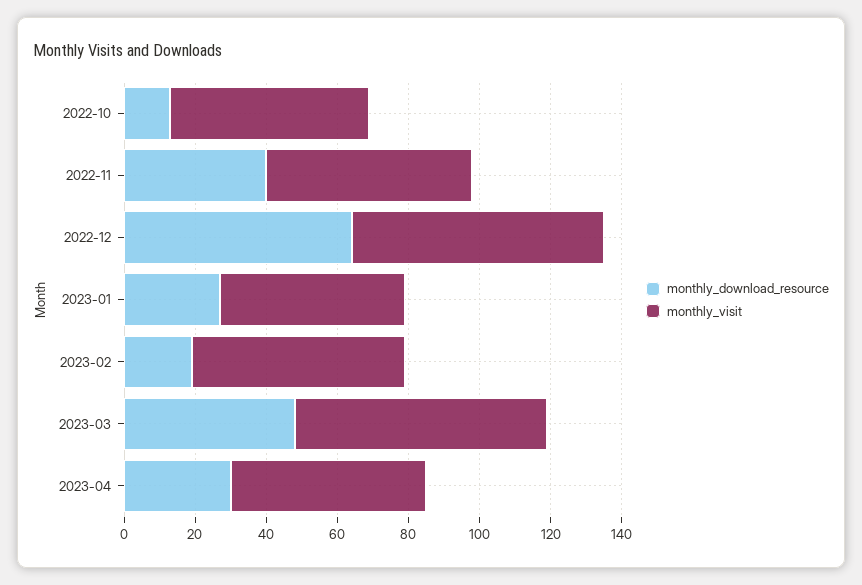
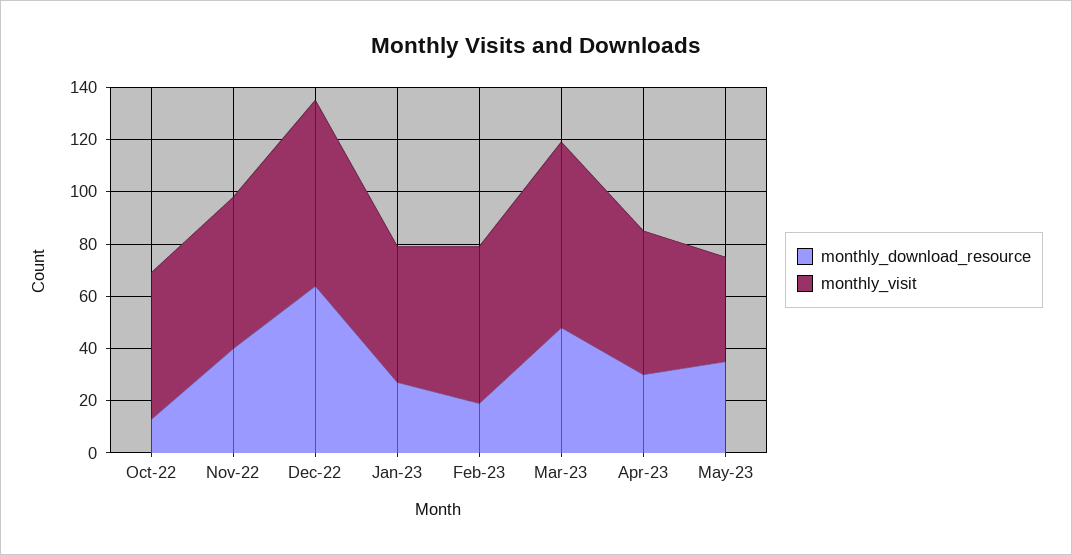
monthly_download_resource, May-23: none -> 35
monthly_visit, May-23: none -> 40

